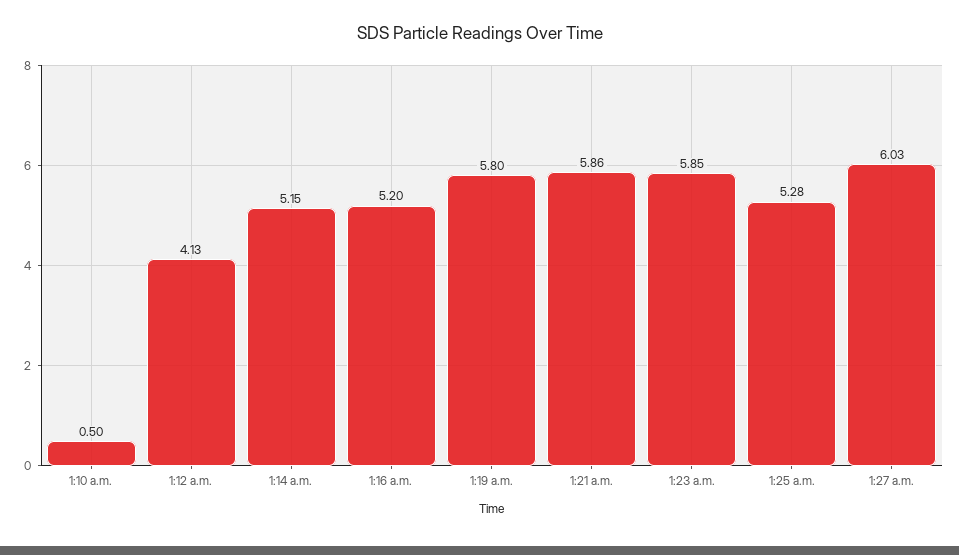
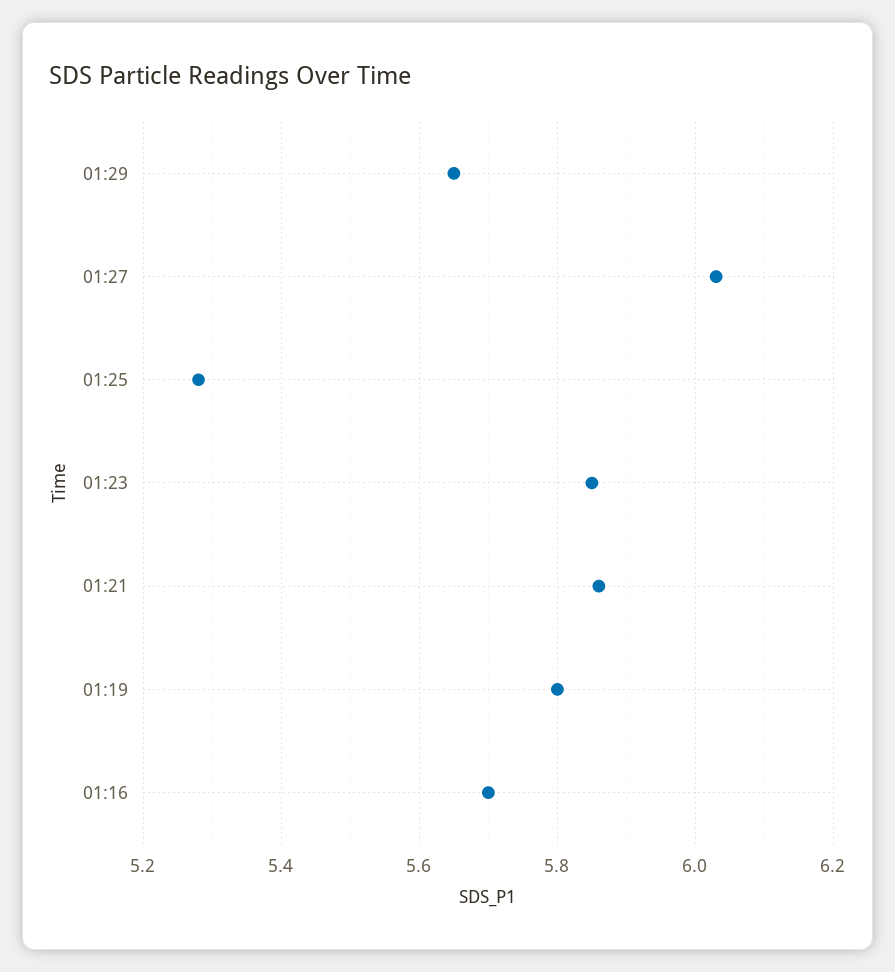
1:10 a.m.: 0.5 -> none
1:12 a.m.: 4.13 -> none
1:14 a.m.: 5.15 -> none
1:16 a.m.: 5.2 -> 5.7
01:29: none -> 5.65

